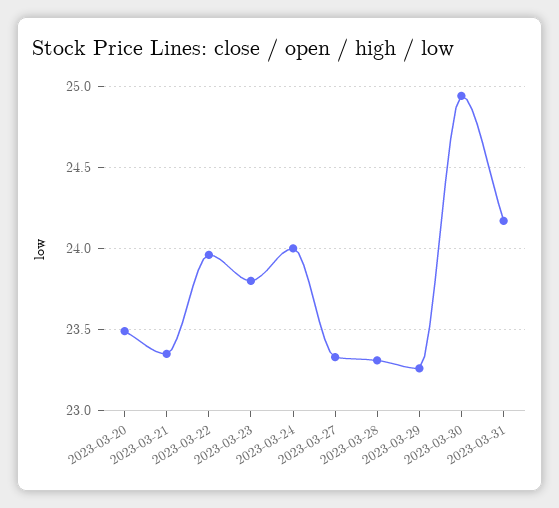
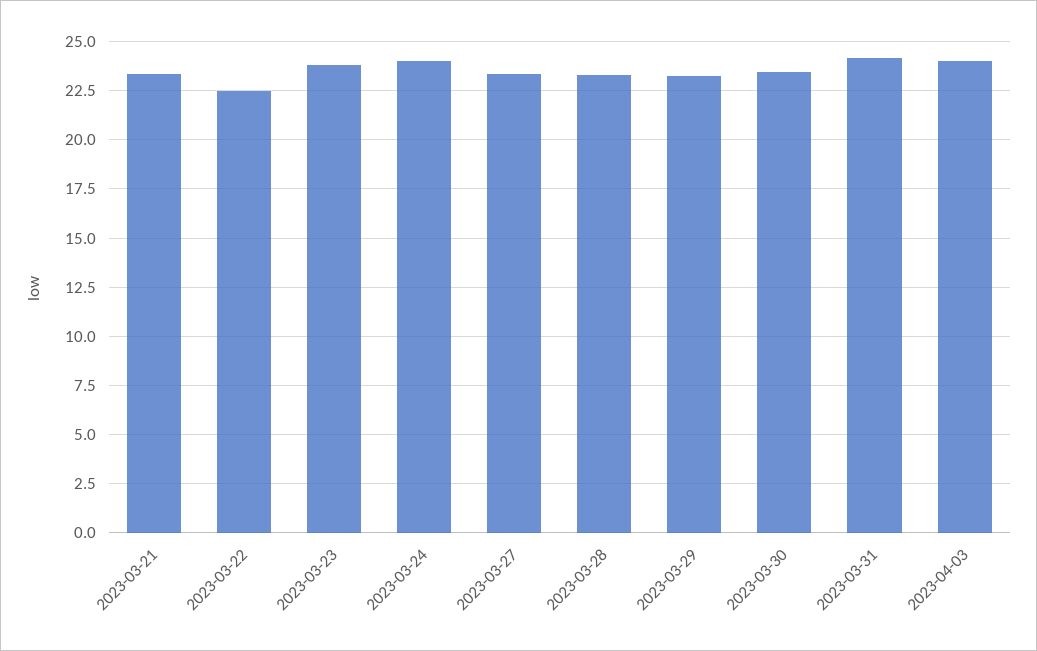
2023-03-20: 23.5 -> none
2023-03-22: 23.95 -> 22.5
2023-03-30: 24.95 -> 23.5
2023-04-03: none -> 24

